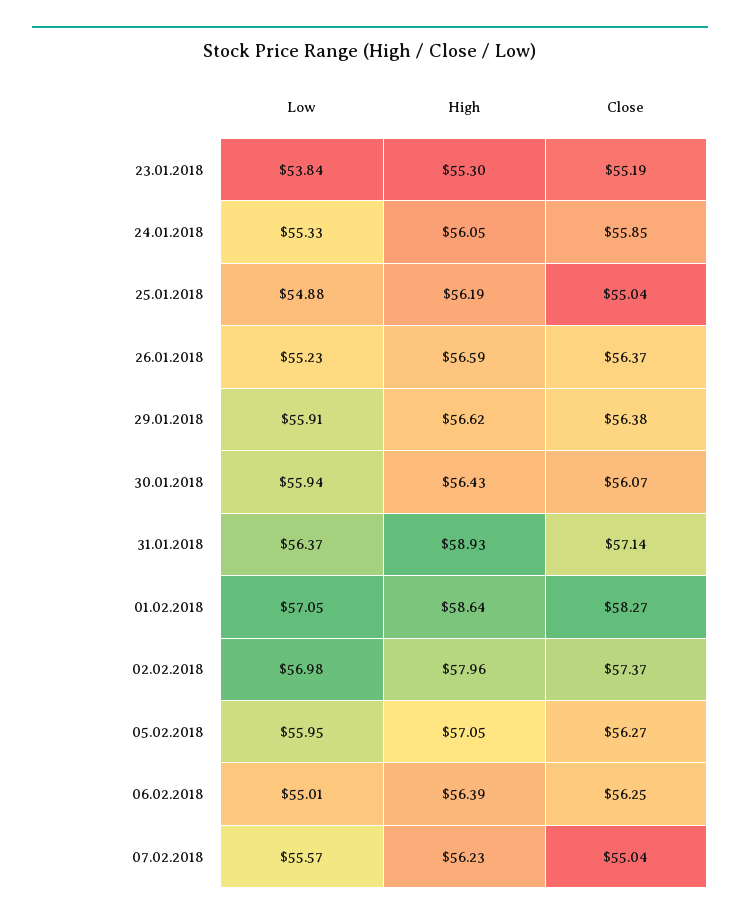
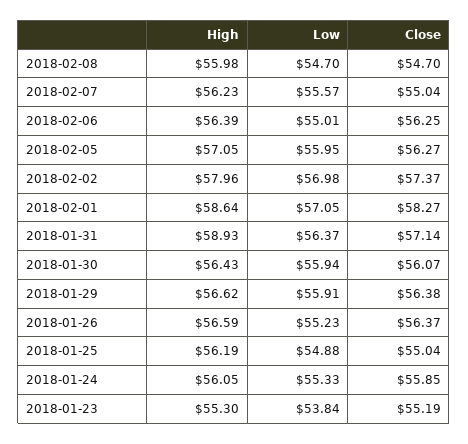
High, 2018-02-08: none -> 55.98
Low, 2018-02-08: none -> 54.7
Close, 2018-02-08: none -> 54.7

